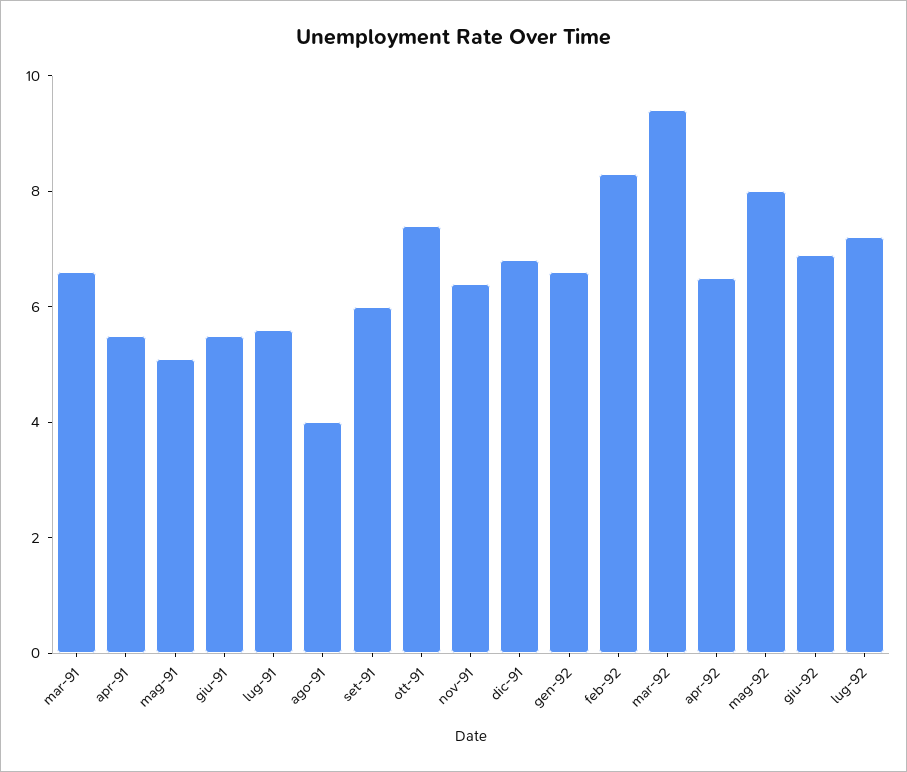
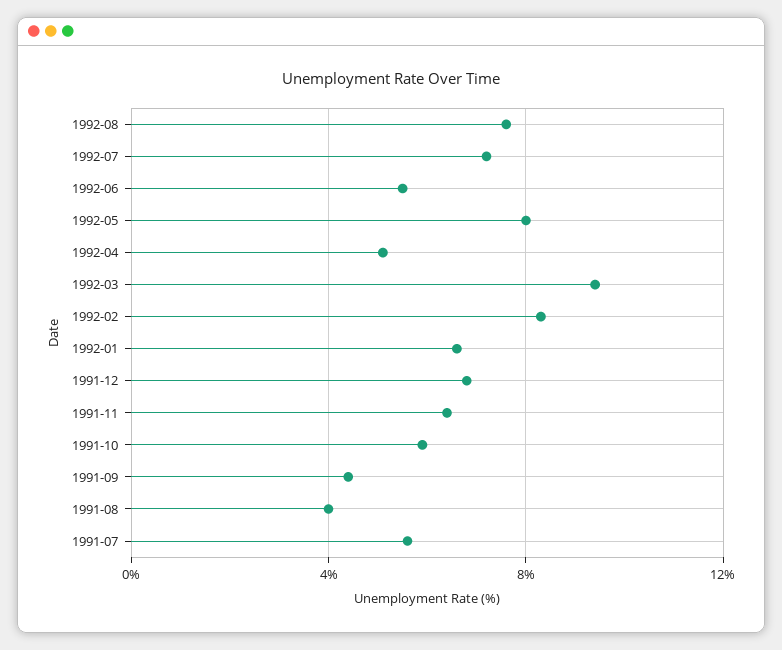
mar-91: 6.5 -> none
apr-91: 5.5 -> none
mag-91: 5 -> none
giu-91: 5.5 -> none
set-91: 6 -> 4.5
ott-91: 7.5 -> 6
apr-92: 6.5 -> 5
giu-92: 7 -> 5.5
1992-08: none -> 7.5

